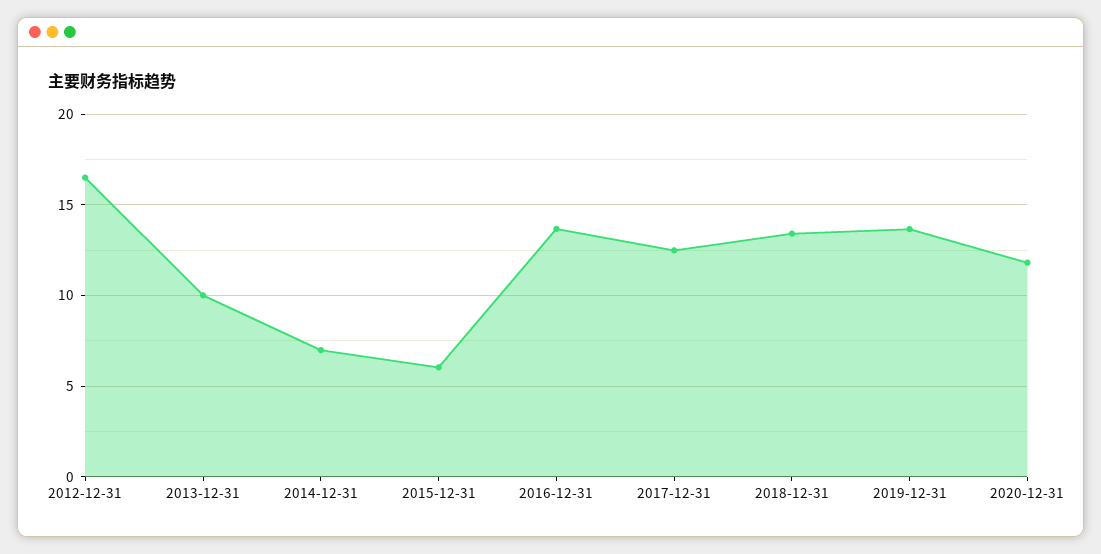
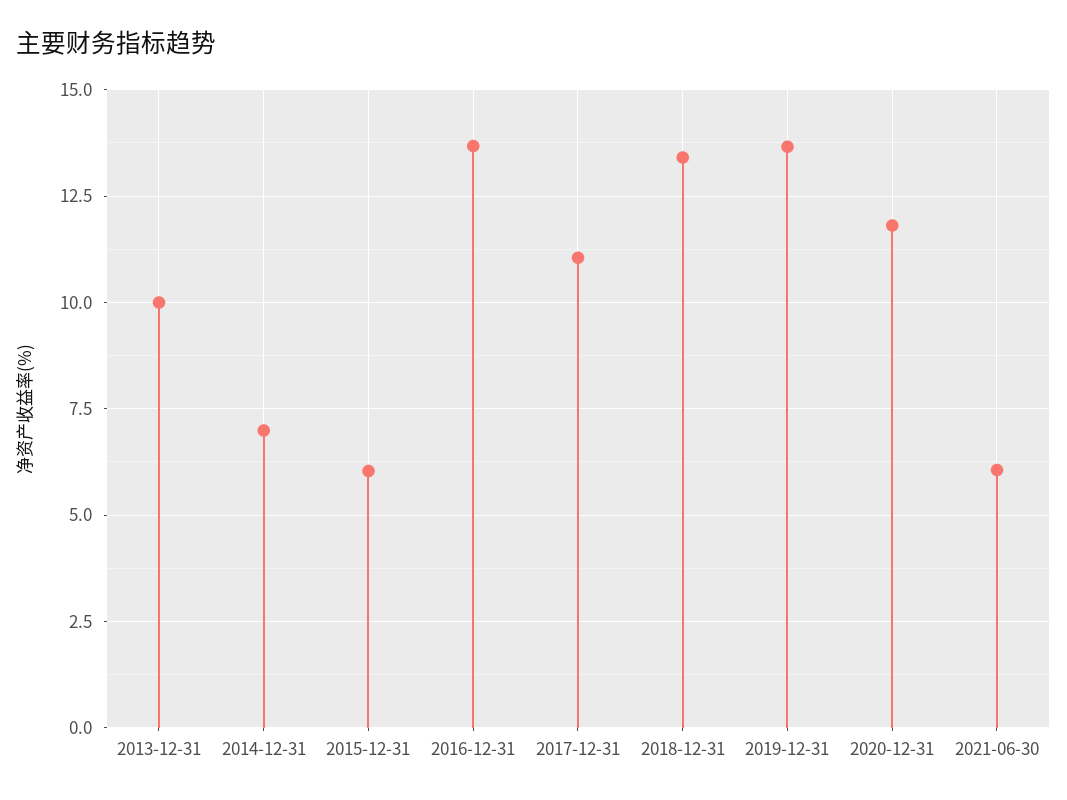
2012-12-31: 16.5 -> none
2017-12-31: 12.5 -> 11
2021-06-30: none -> 6

